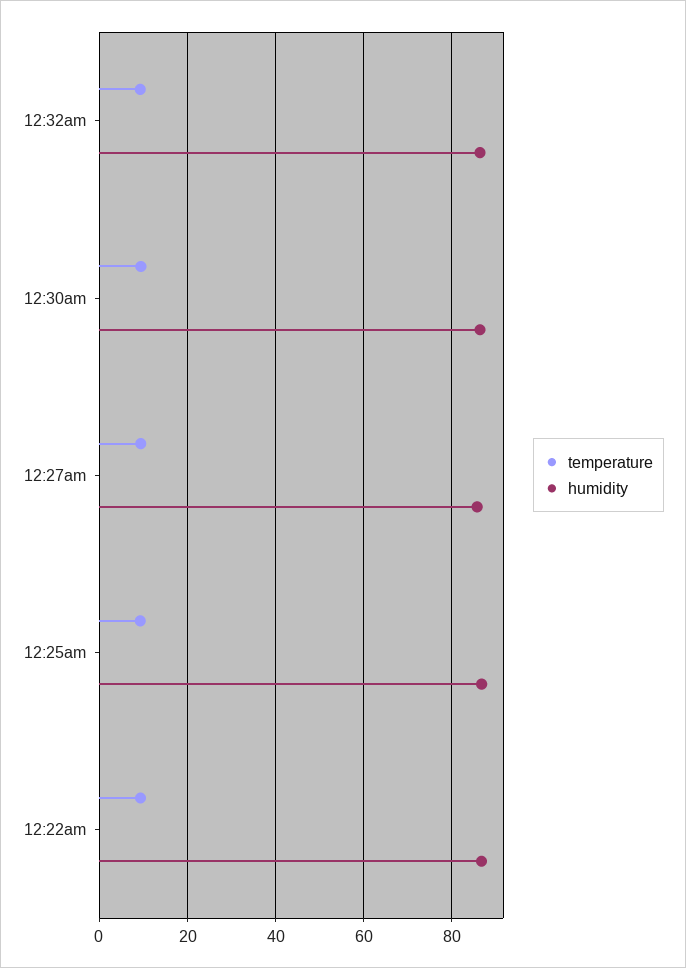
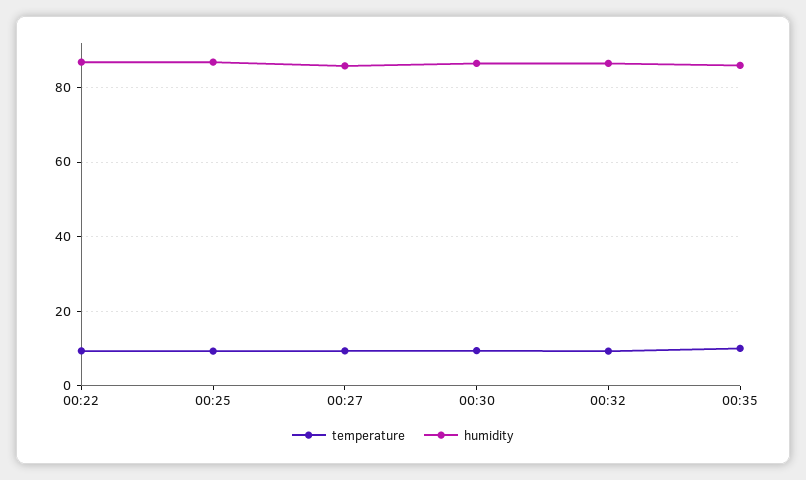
temperature, 00:35: none -> 10
humidity, 00:35: none -> 86

